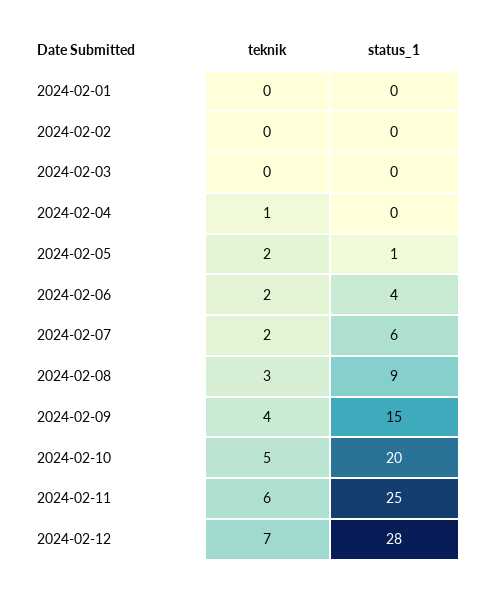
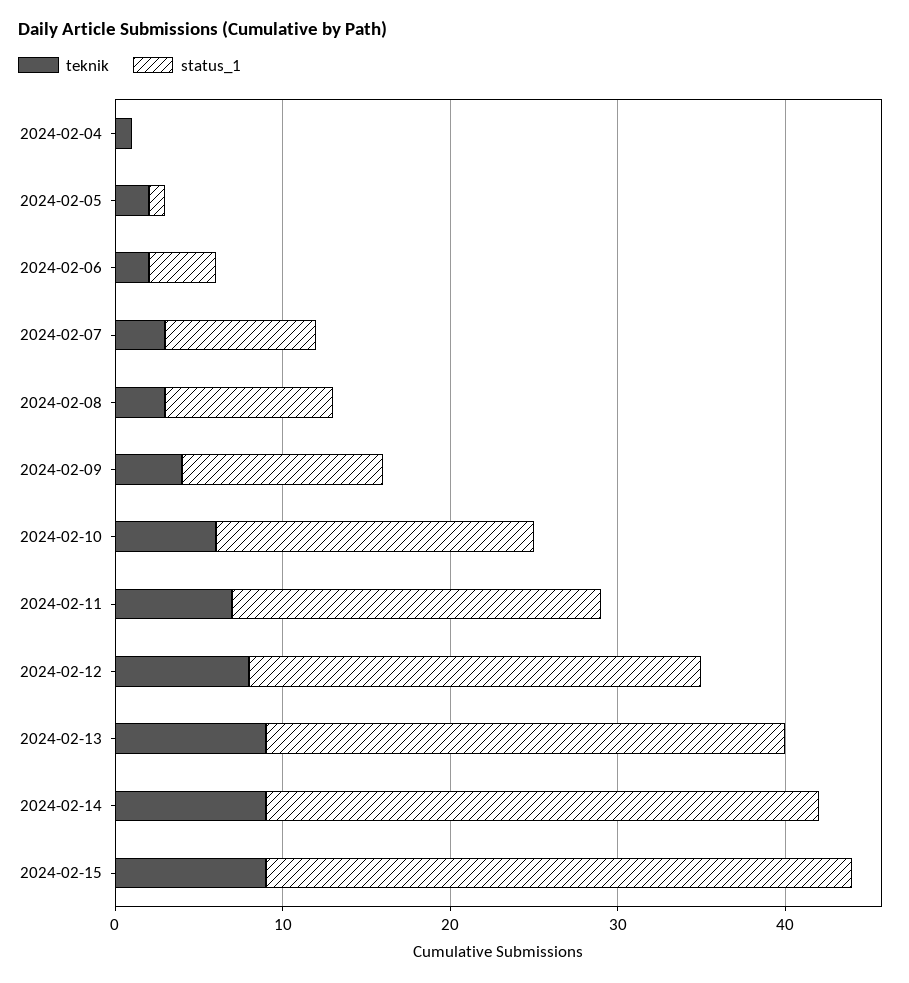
teknik, 2024-02-01: 0 -> none
status_1, 2024-02-01: 0 -> none
teknik, 2024-02-02: 0 -> none
status_1, 2024-02-02: 0 -> none
teknik, 2024-02-03: 0 -> none
status_1, 2024-02-03: 0 -> none
teknik, 2024-02-07: 2 -> 3
status_1, 2024-02-07: 6 -> 9
status_1, 2024-02-08: 9 -> 10
status_1, 2024-02-09: 15 -> 12
teknik, 2024-02-10: 5 -> 6
status_1, 2024-02-10: 20 -> 19
teknik, 2024-02-11: 6 -> 7
status_1, 2024-02-11: 25 -> 22
teknik, 2024-02-12: 7 -> 8
status_1, 2024-02-12: 28 -> 27
teknik, 2024-02-13: none -> 9
status_1, 2024-02-13: none -> 31
teknik, 2024-02-14: none -> 9
status_1, 2024-02-14: none -> 33
teknik, 2024-02-15: none -> 9
status_1, 2024-02-15: none -> 35

